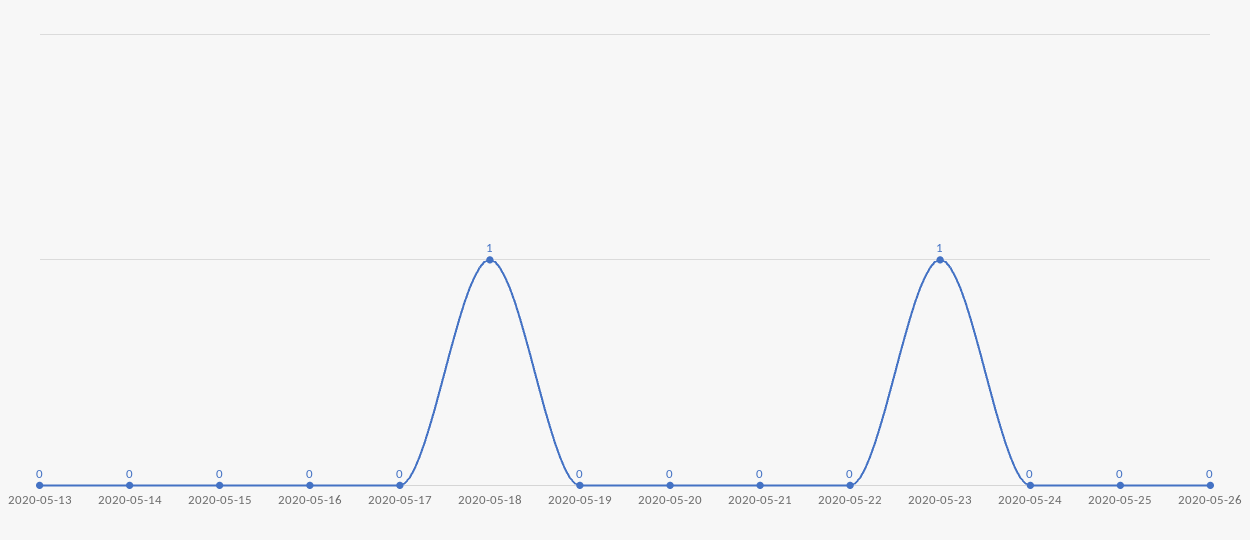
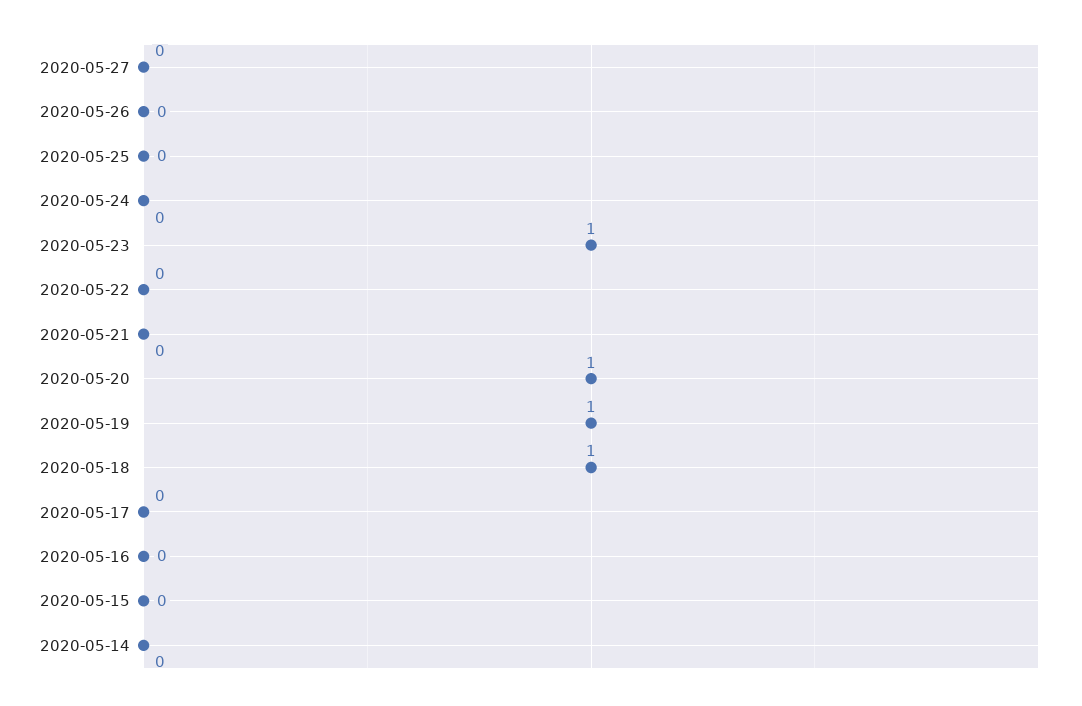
2020-05-13: 0 -> none
2020-05-19: 0 -> 1
2020-05-20: 0 -> 1
2020-05-27: none -> 0

